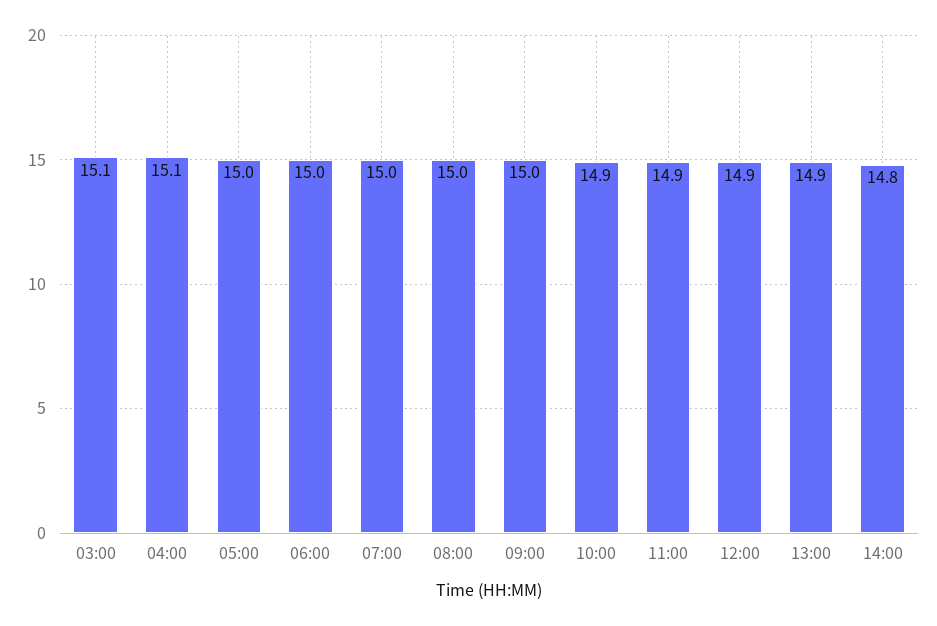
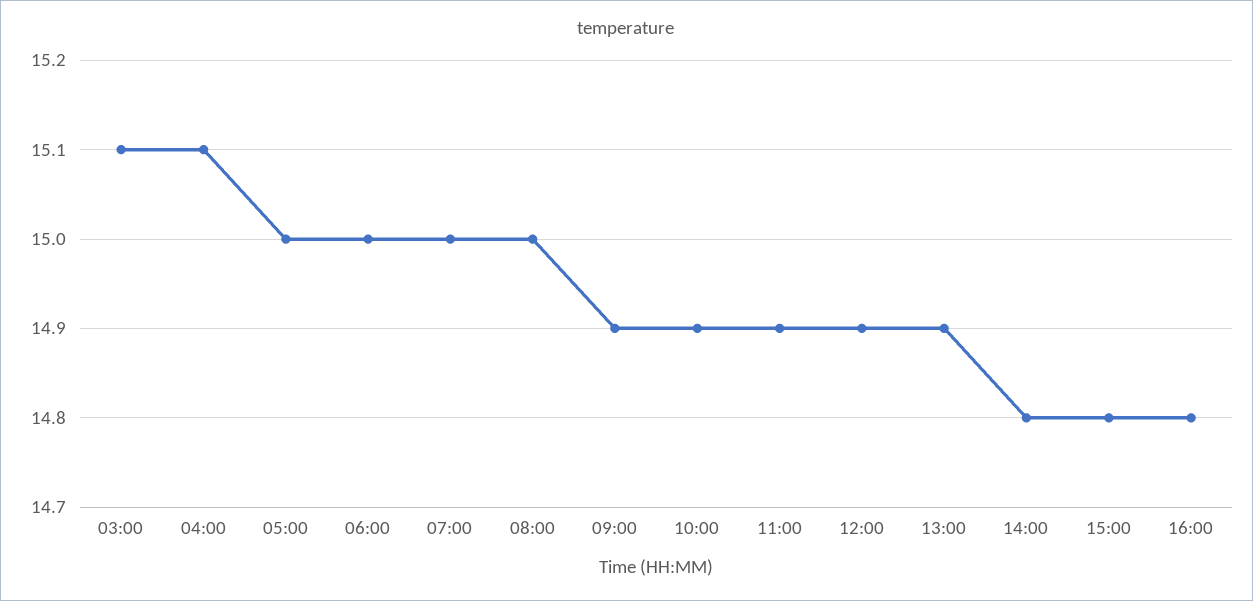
09:00: 15 -> 14.9
15:00: none -> 14.8
16:00: none -> 14.8

